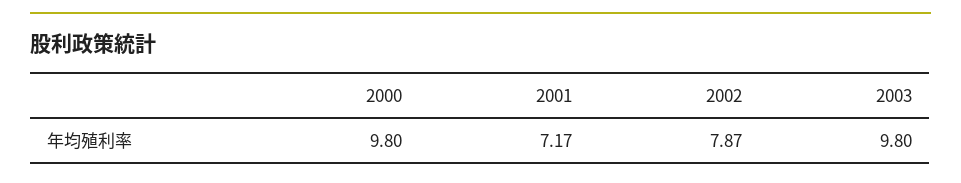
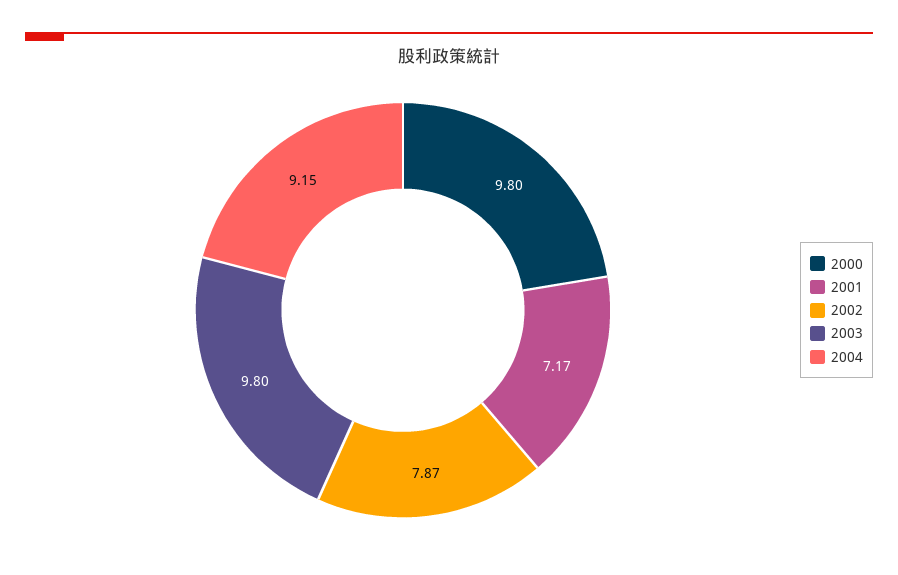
2004: none -> 9.15

